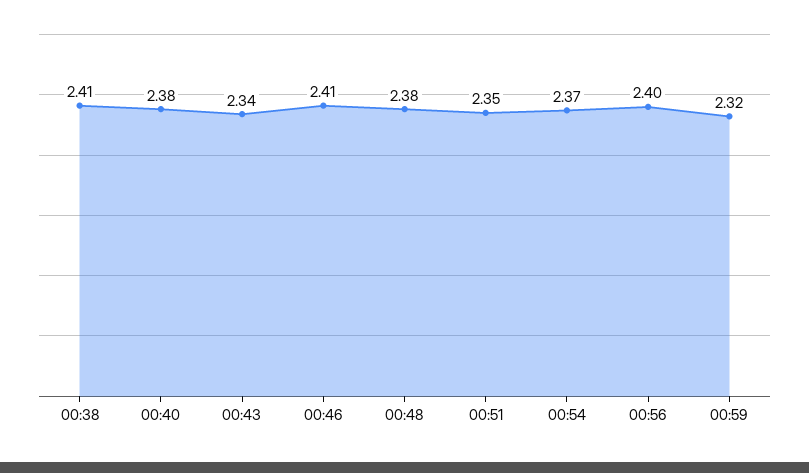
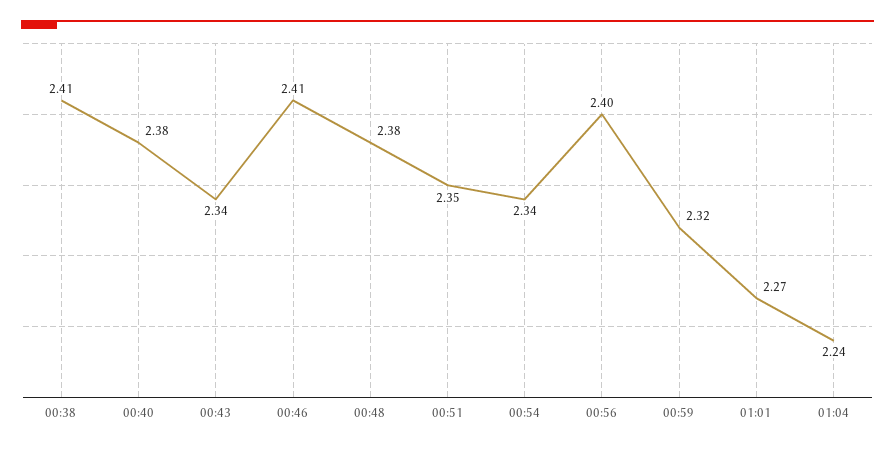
00:54: 2.37 -> 2.34
01:01: none -> 2.27
01:04: none -> 2.24

